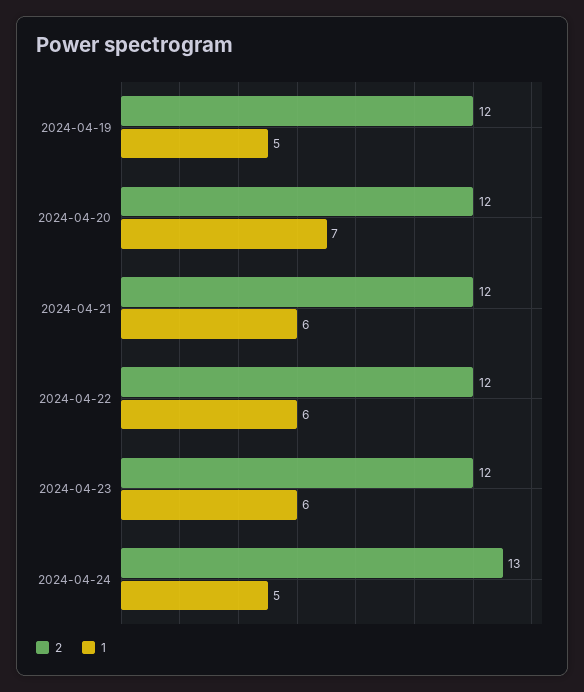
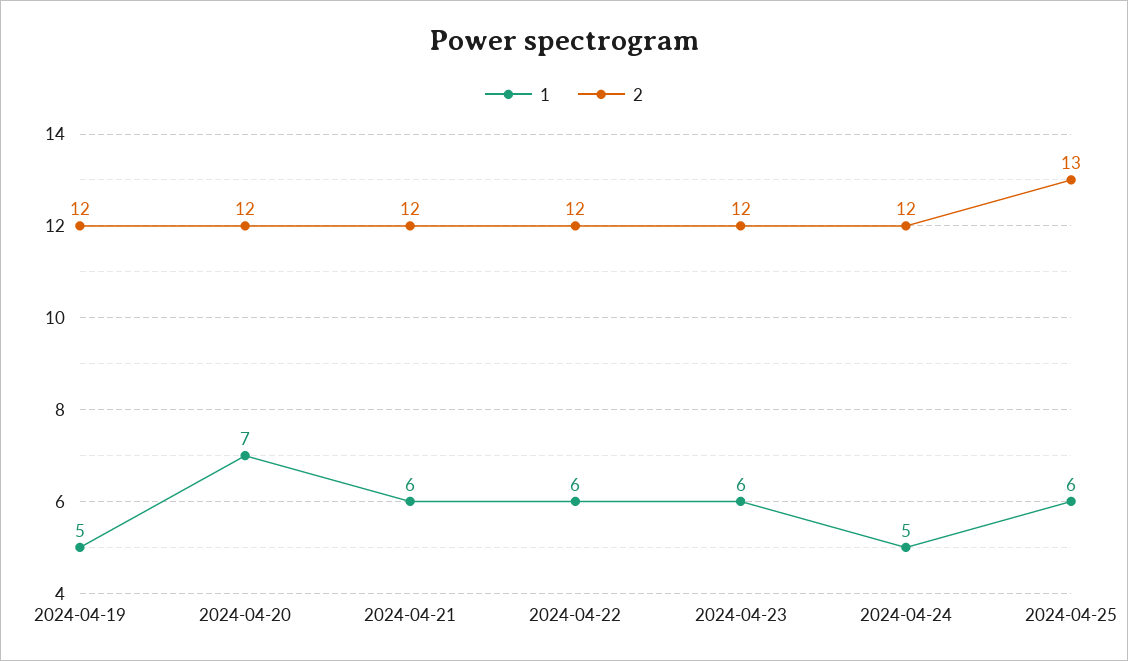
2, 2024-04-24: 13 -> 12
1, 2024-04-25: none -> 6
2, 2024-04-25: none -> 13

